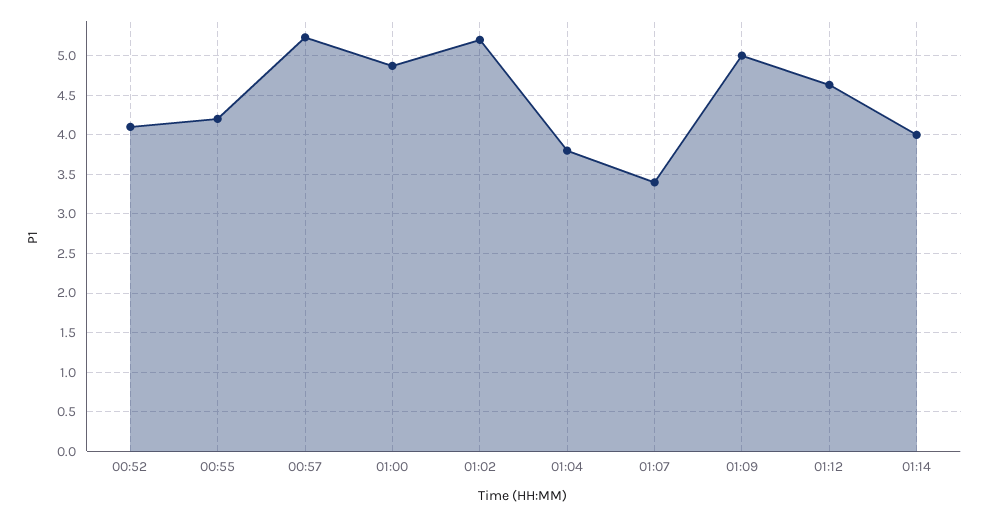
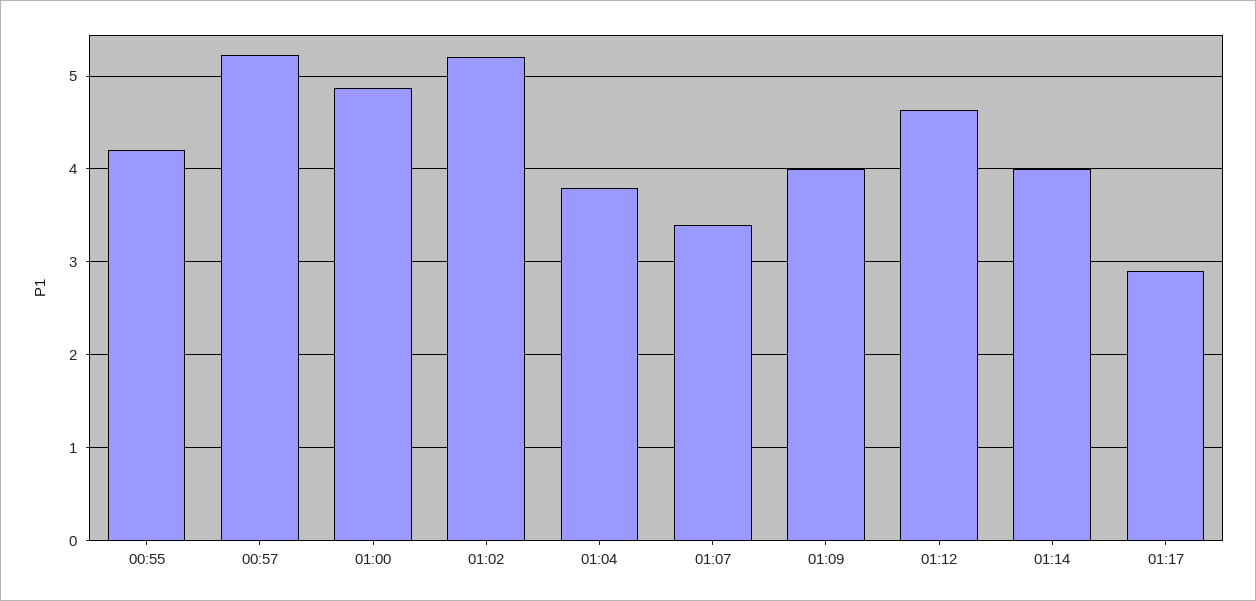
00:52: 4.1 -> none
01:09: 5 -> 4
01:17: none -> 2.9

